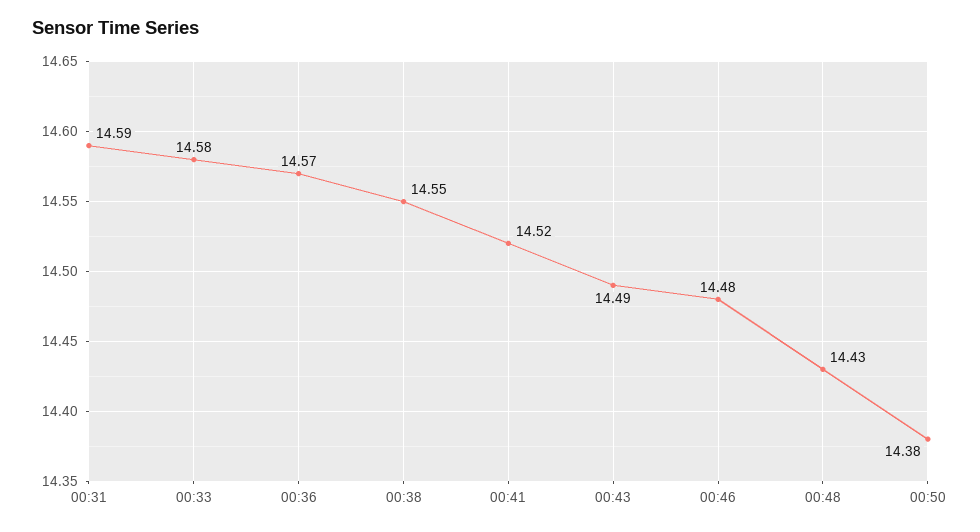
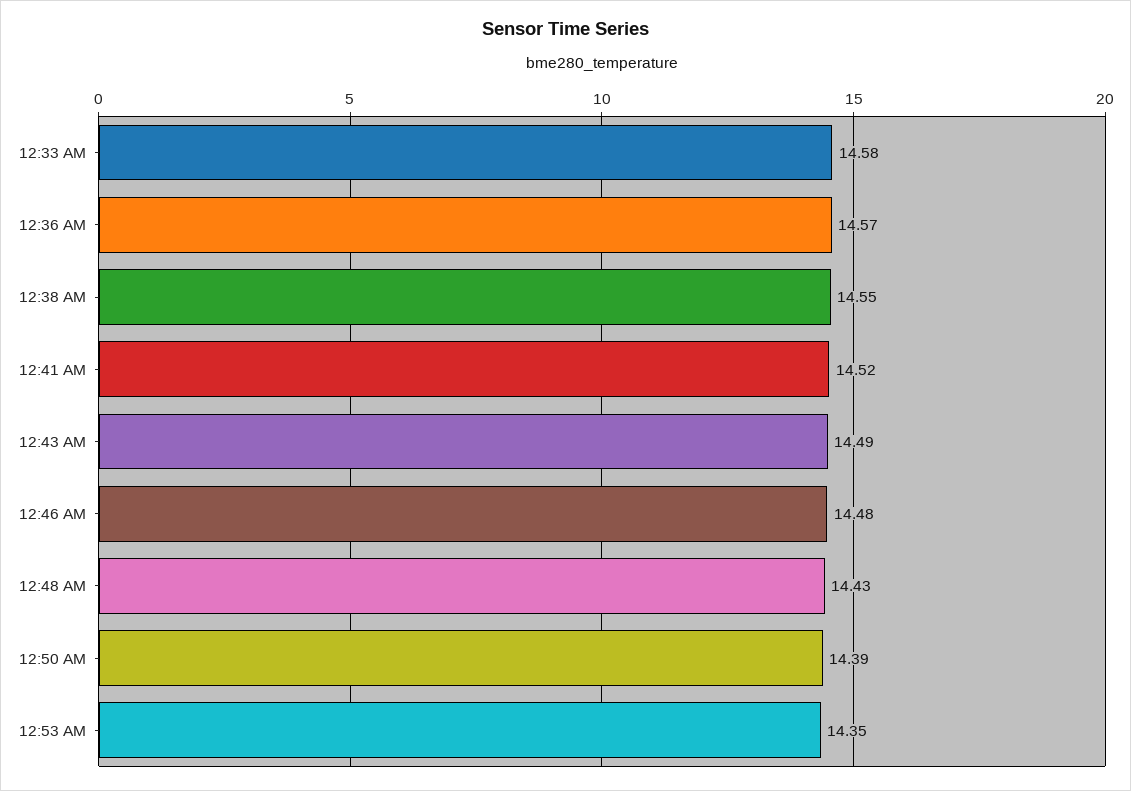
00:31: 14.59 -> none
00:50: 14.38 -> 14.39
12:53 AM: none -> 14.35

